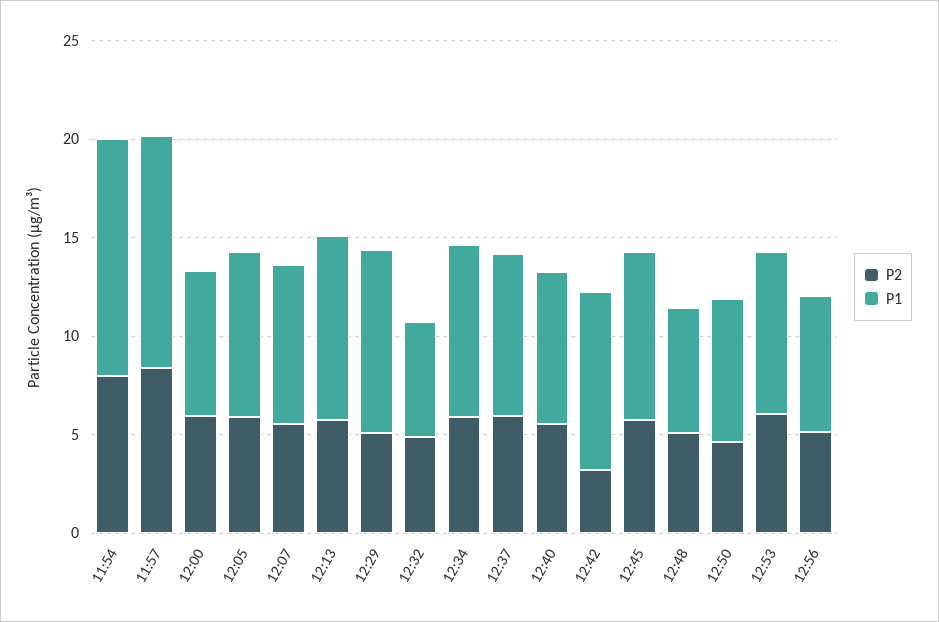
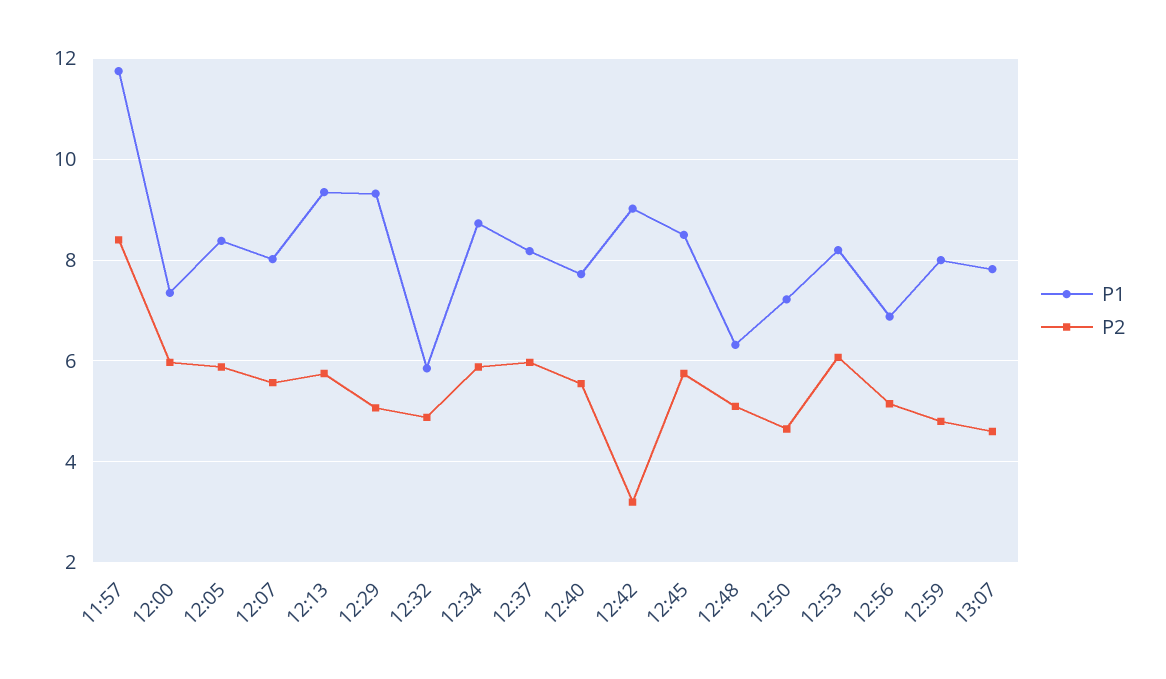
P2, 11:54: 8 -> none
P1, 11:54: 12 -> none
P1, 12:59: none -> 8
P2, 12:59: none -> 4.8
P1, 13:07: none -> 7.8
P2, 13:07: none -> 4.6

